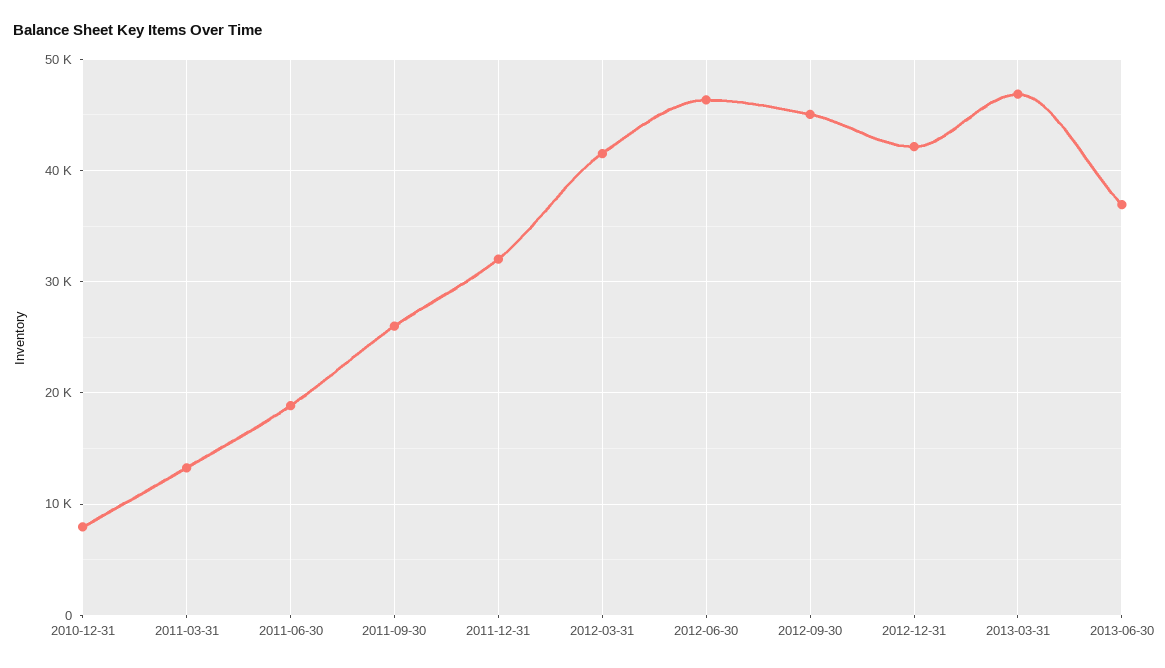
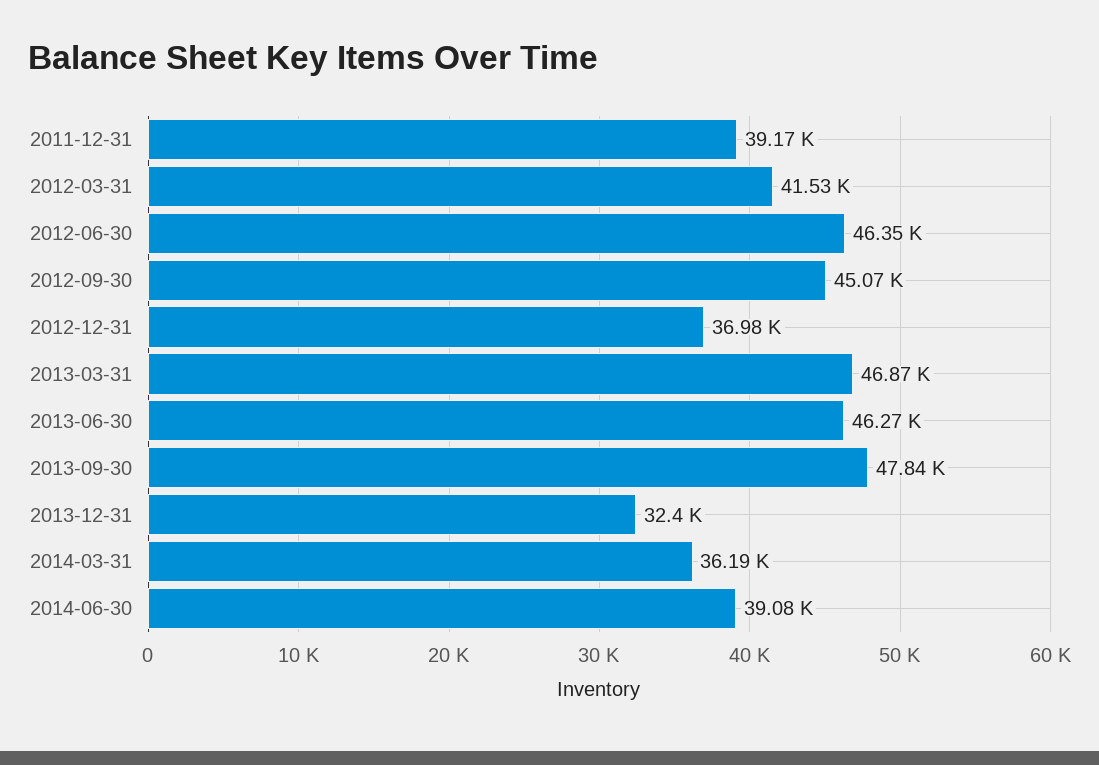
2010-12-31: 8000 -> none
2011-03-31: 13000 -> none
2011-06-30: 19000 -> none
2011-09-30: 26000 -> none
2011-12-31: 32000 -> 39170
2012-12-31: 42000 -> 36980
2013-06-30: 37000 -> 46270
2013-09-30: none -> 47840
2013-12-31: none -> 32400
2014-03-31: none -> 36190
2014-06-30: none -> 39080

